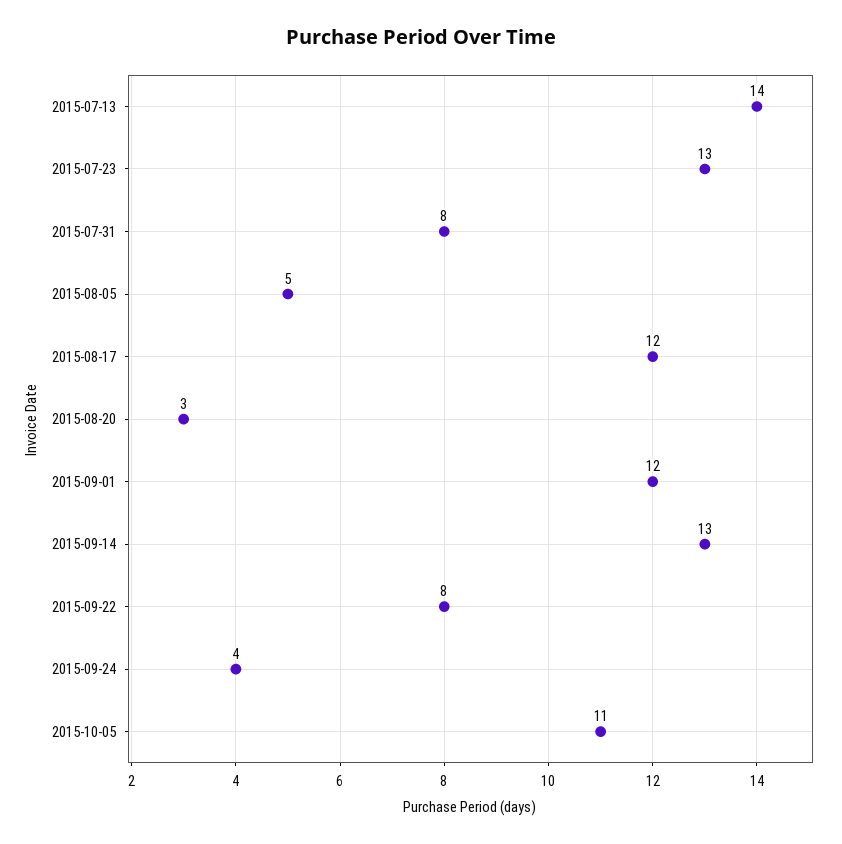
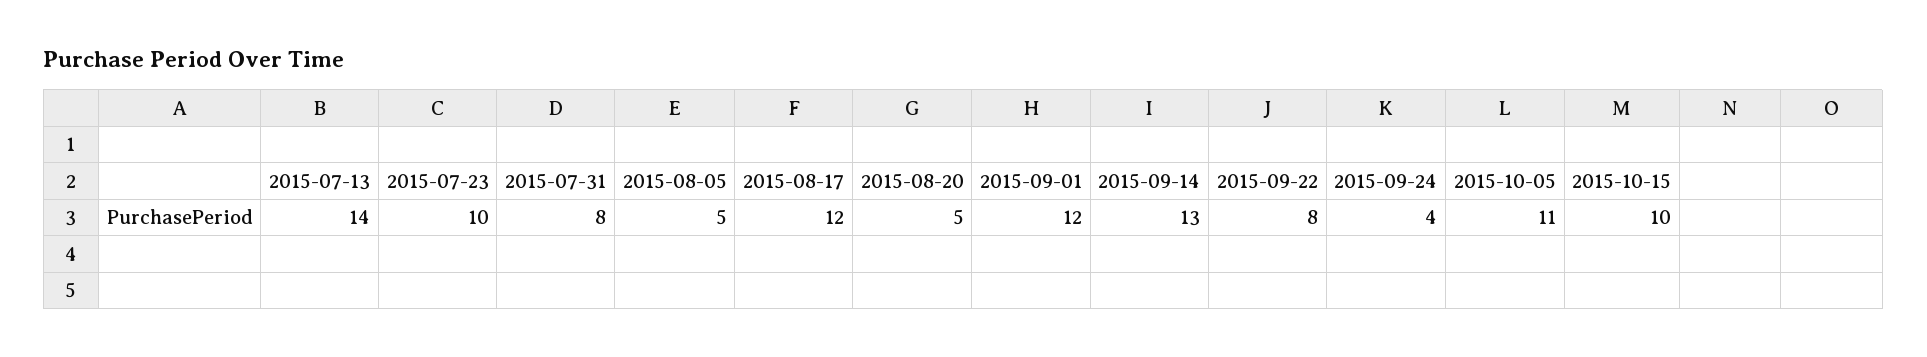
2015-07-23: 13 -> 10
2015-08-20: 3 -> 5
2015-10-15: none -> 10

